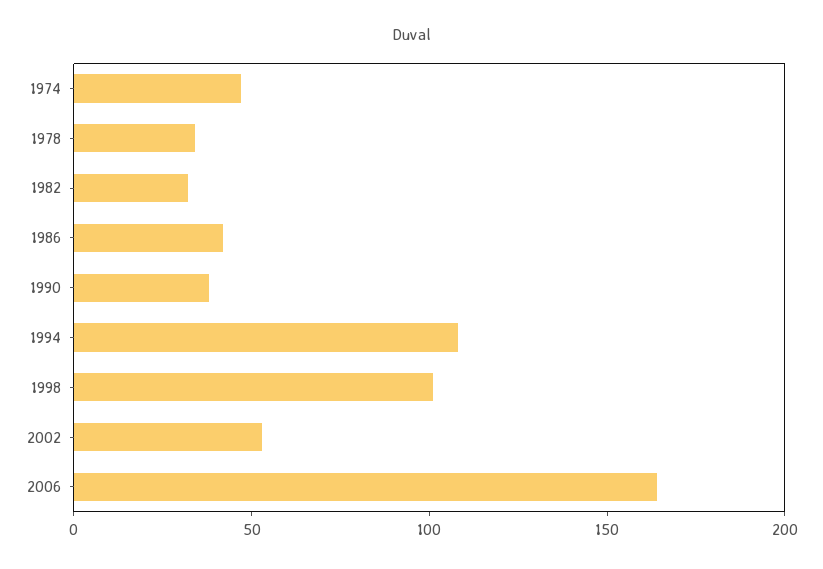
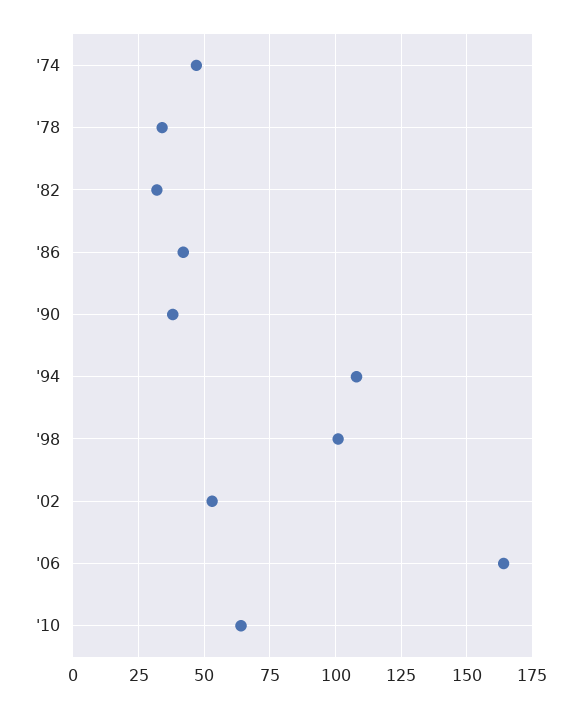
'10: none -> 65

